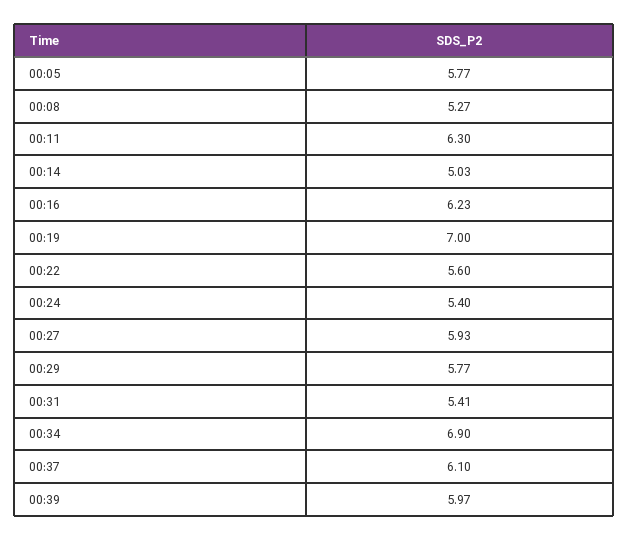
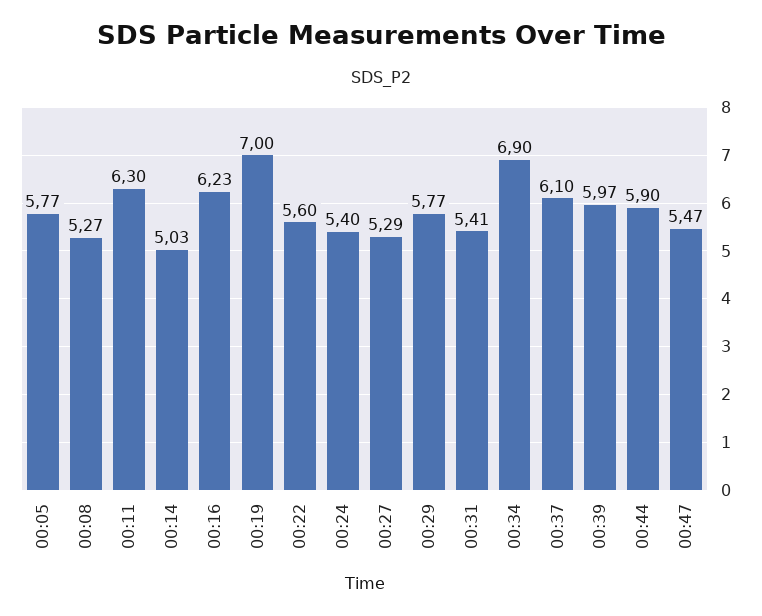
00:27: 5.93 -> 5.29
00:44: none -> 5.9
00:47: none -> 5.47

